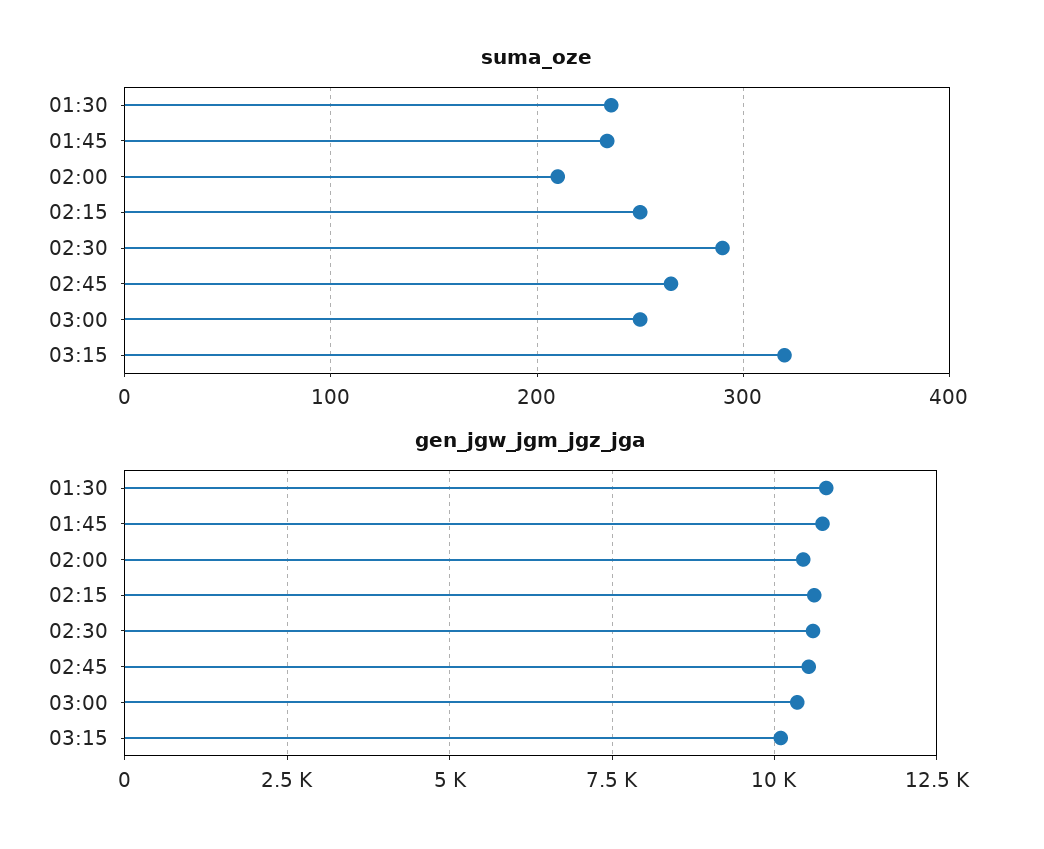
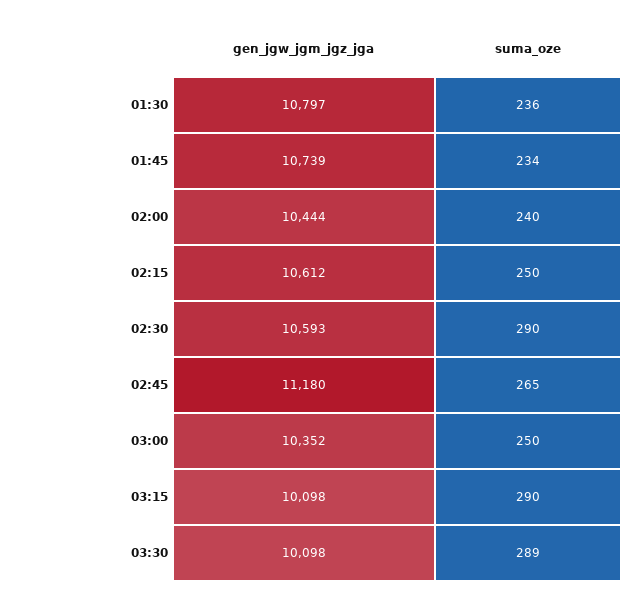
suma_oze, 02:00: 210 -> 240
suma_oze, 03:15: 320 -> 290
gen_jgw_jgm_jgz_jga, 02:45: 10500 -> 11180
gen_jgw_jgm_jgz_jga, 03:30: none -> 10098
suma_oze, 03:30: none -> 289

